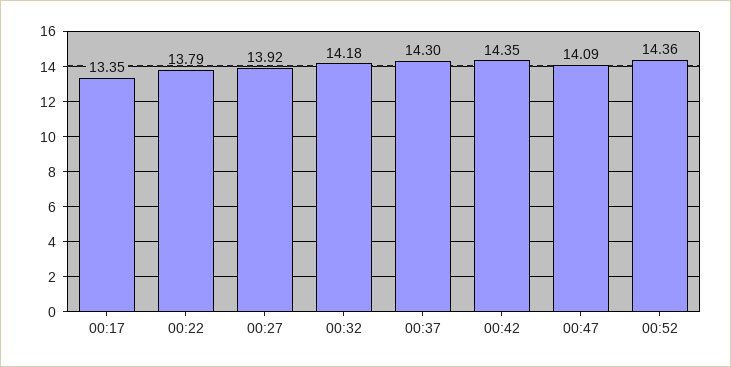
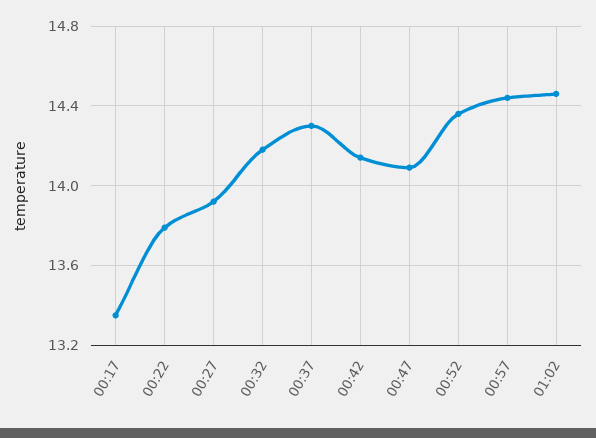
00:42: 14.35 -> 14.15
00:57: none -> 14.45
01:02: none -> 14.45

